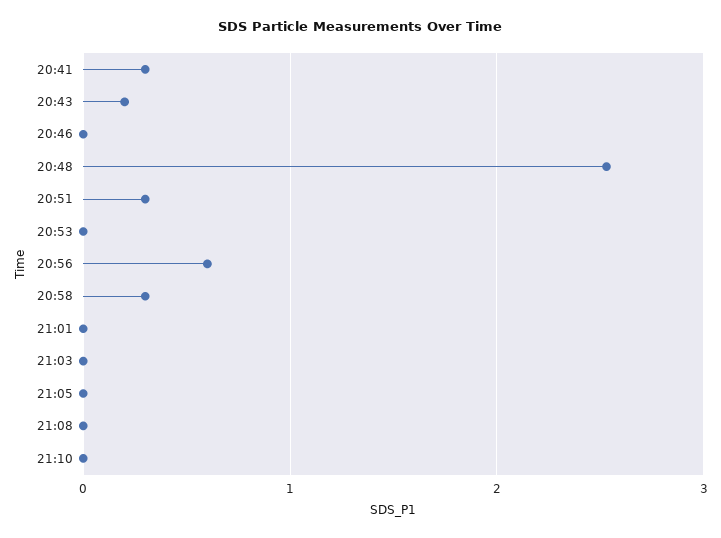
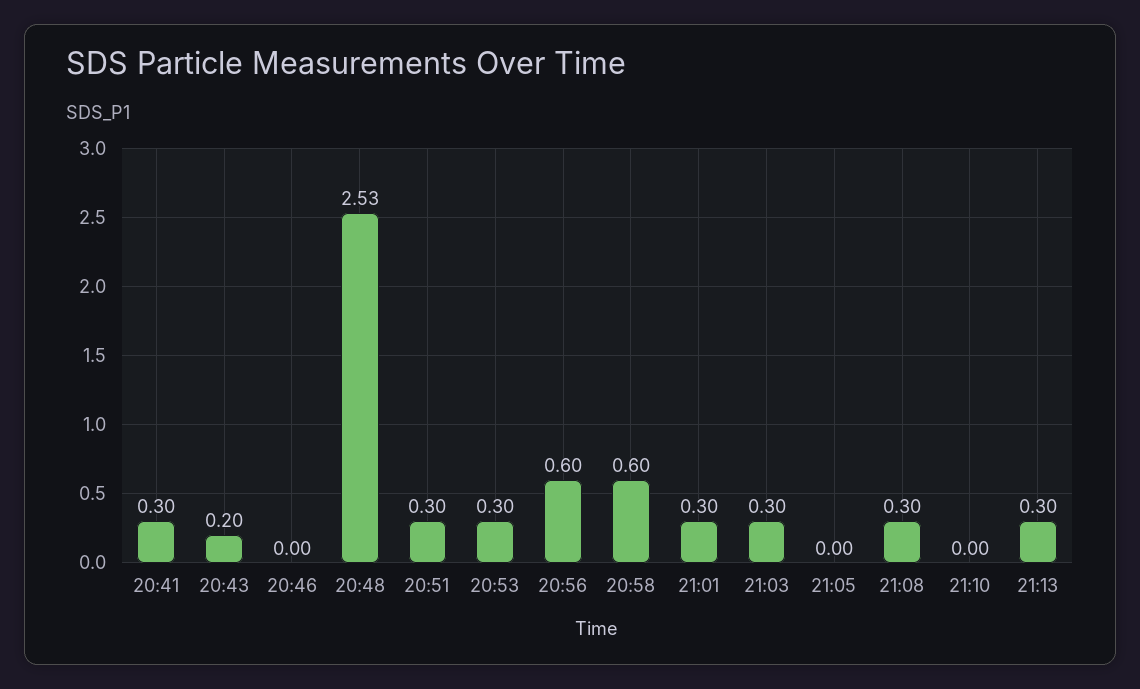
20:53: 0 -> 0.3
20:58: 0.3 -> 0.6
21:01: 0 -> 0.3
21:03: 0 -> 0.3
21:08: 0 -> 0.3
21:13: none -> 0.3

